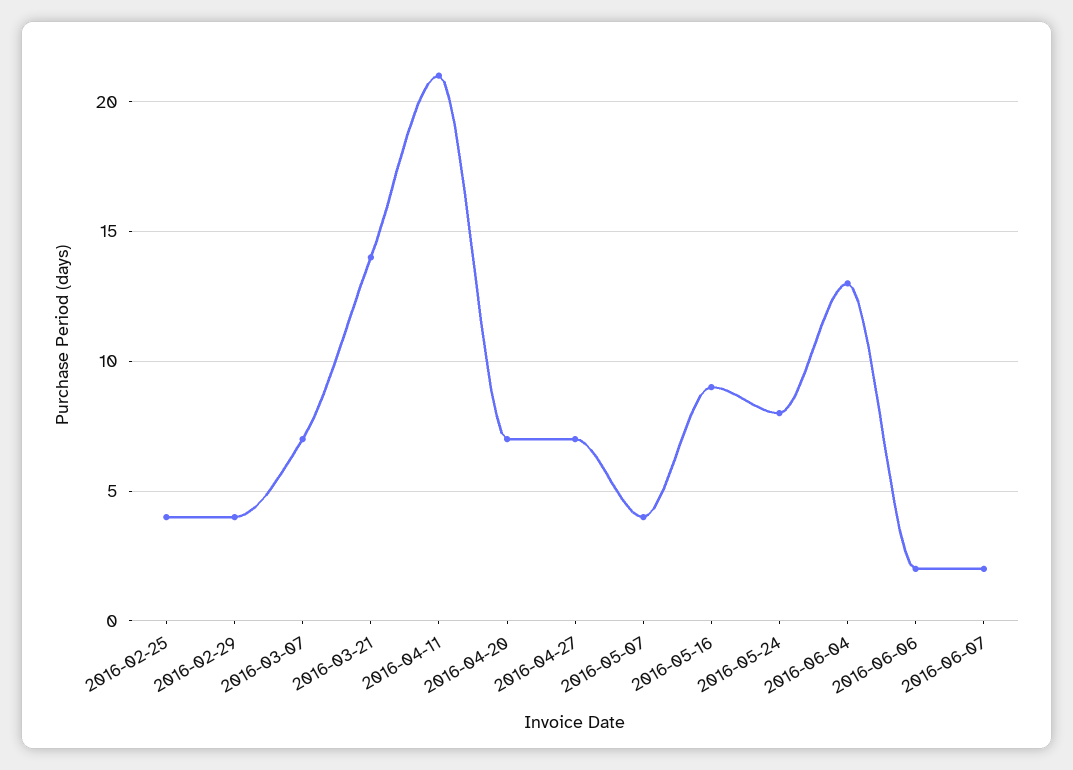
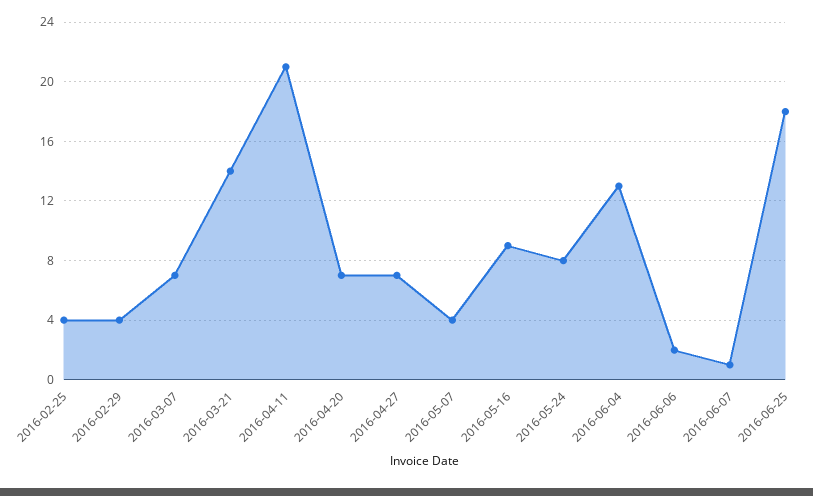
2016-06-07: 2 -> 1
2016-06-25: none -> 18

